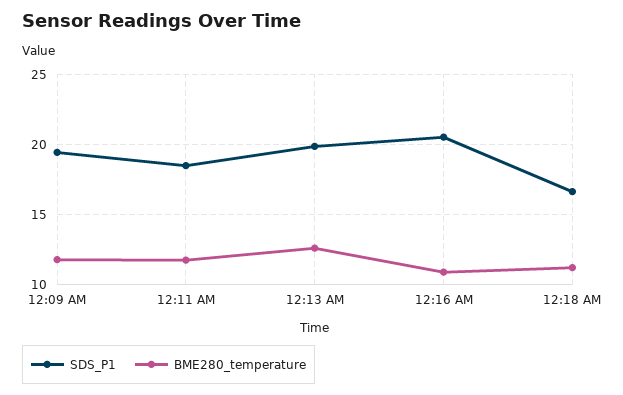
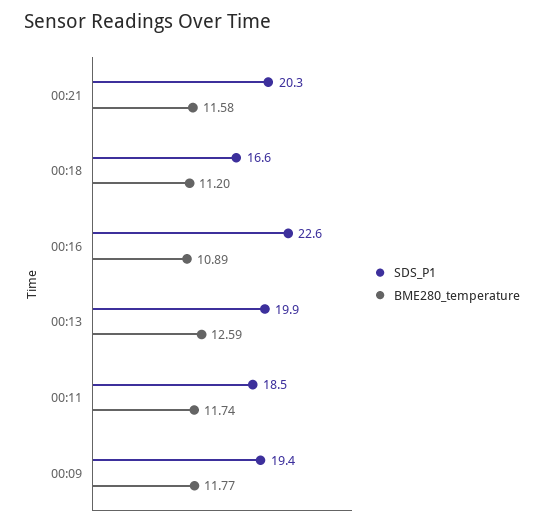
SDS_P1, 12:16 AM: 20.5 -> 22.6
SDS_P1, 00:21: none -> 20.3
BME280_temperature, 00:21: none -> 11.58

